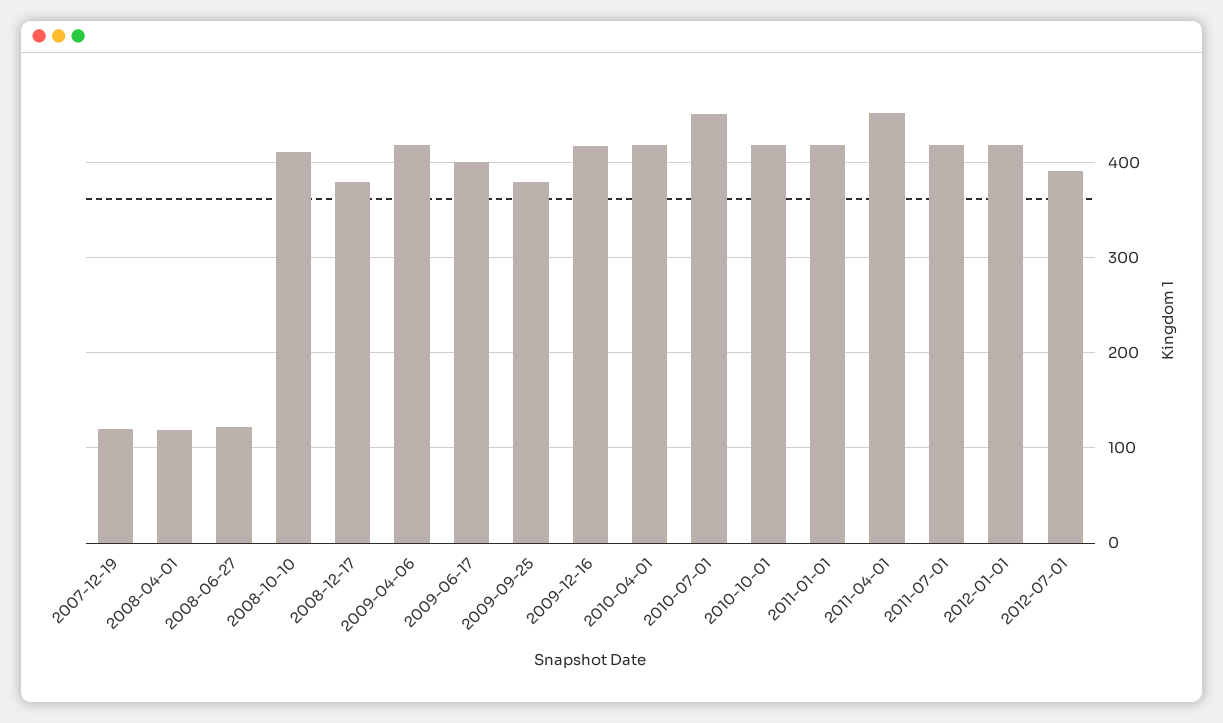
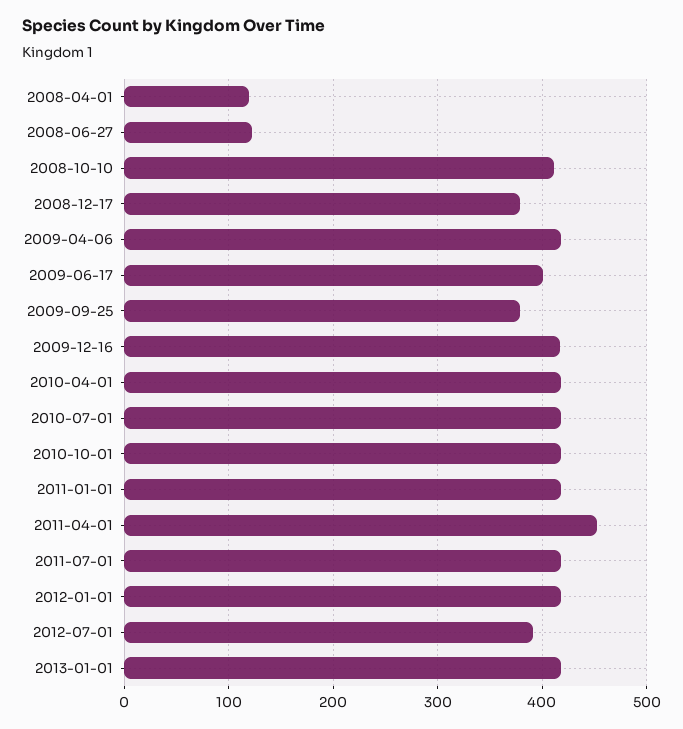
2007-12-19: 120 -> none
2010-07-01: 450 -> 420
2013-01-01: none -> 420

